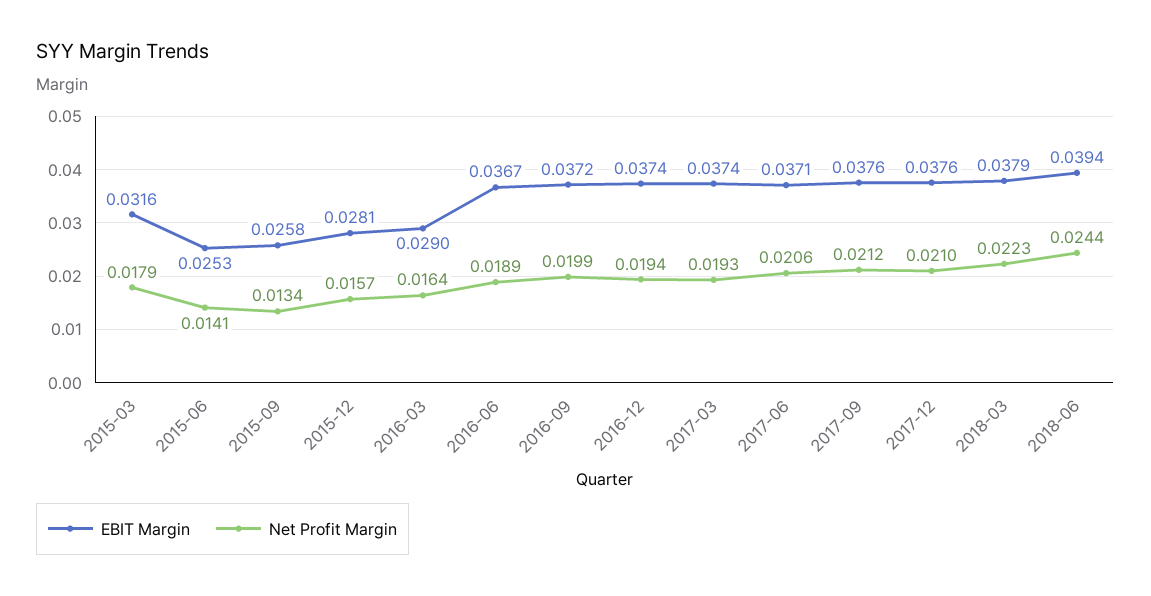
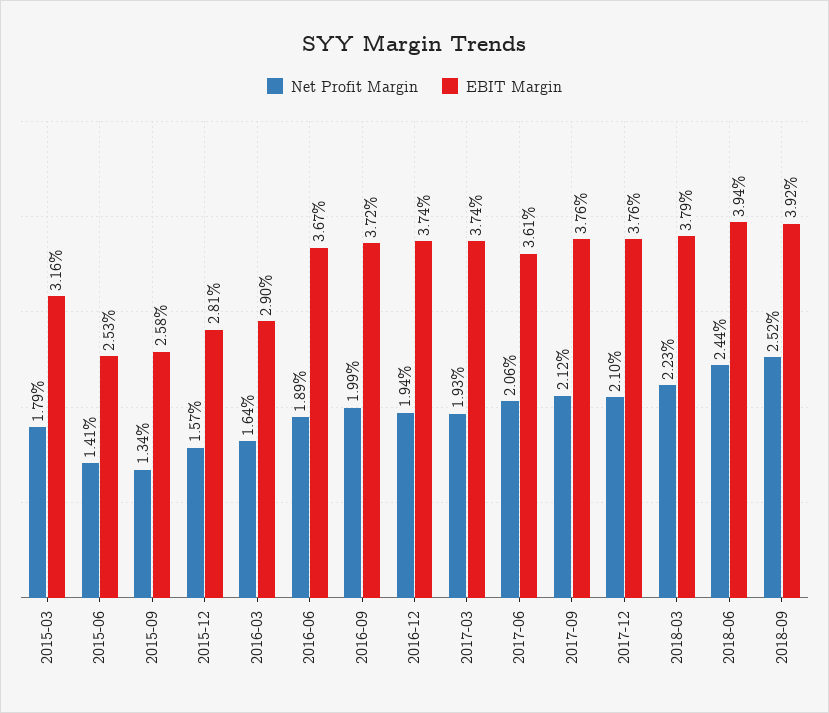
EBIT Margin, 2017-06: 0.0371 -> 0.0361
Net Profit Margin, 2018-09: none -> 0.0252
EBIT Margin, 2018-09: none -> 0.0392

